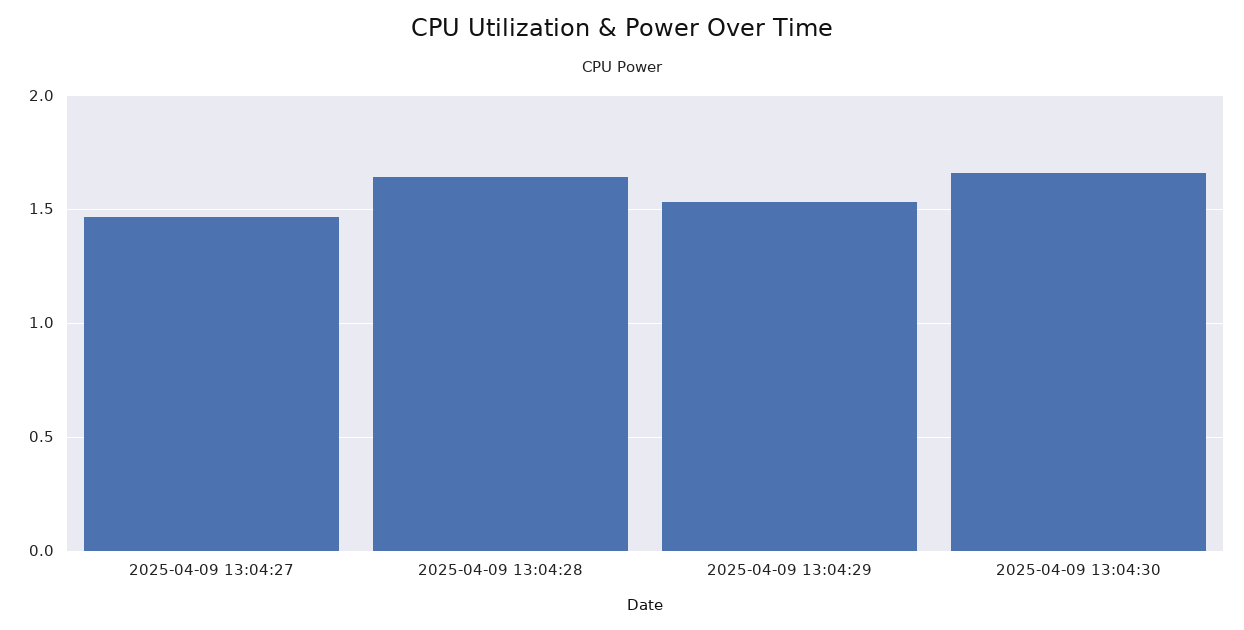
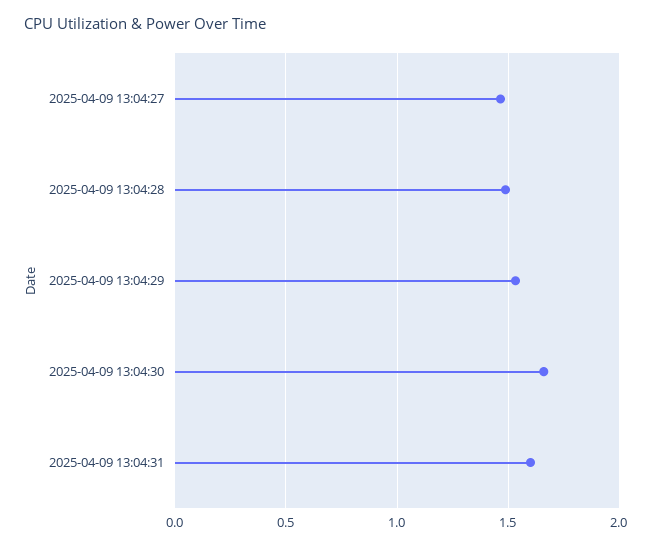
2025-04-09 13:04:28: 1.65 -> 1.5
2025-04-09 13:04:31: none -> 1.6

